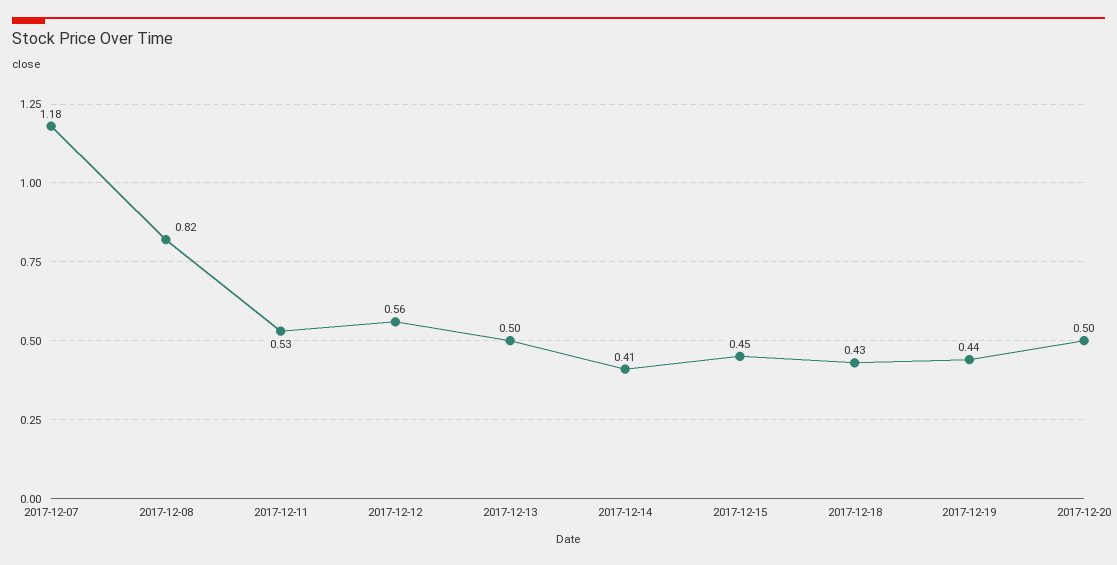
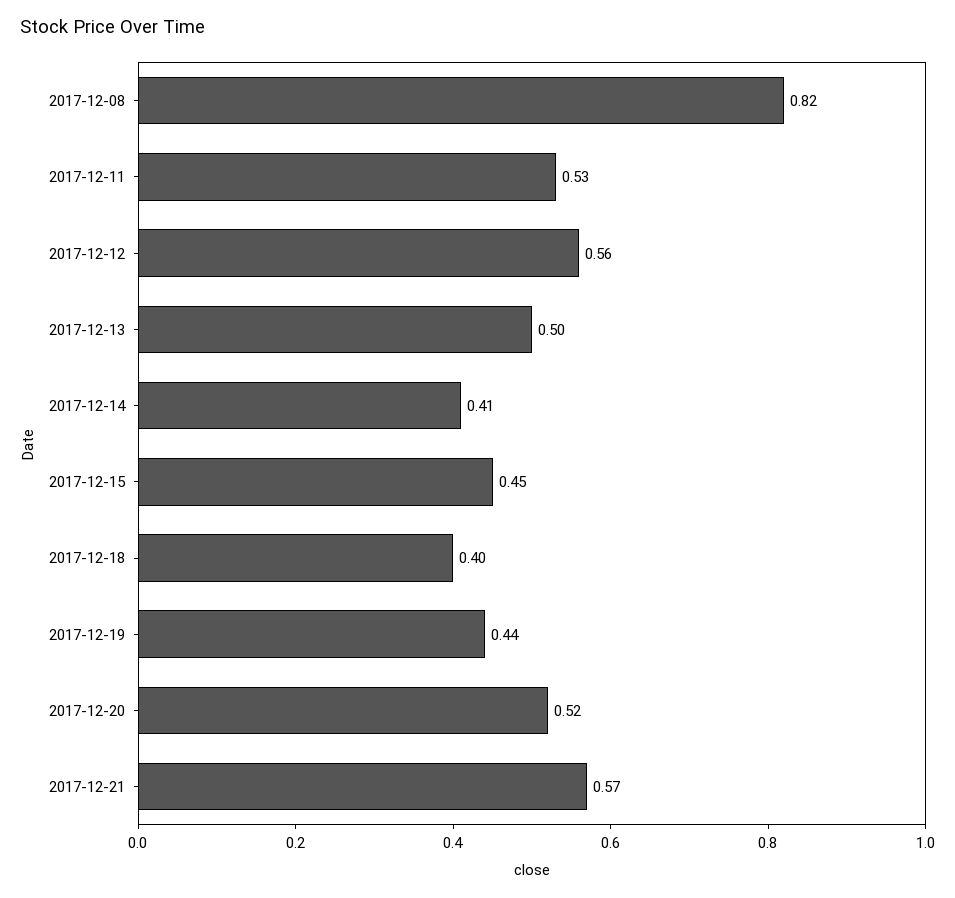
2017-12-07: 1.18 -> none
2017-12-18: 0.43 -> 0.4
2017-12-20: 0.5 -> 0.52
2017-12-21: none -> 0.57

